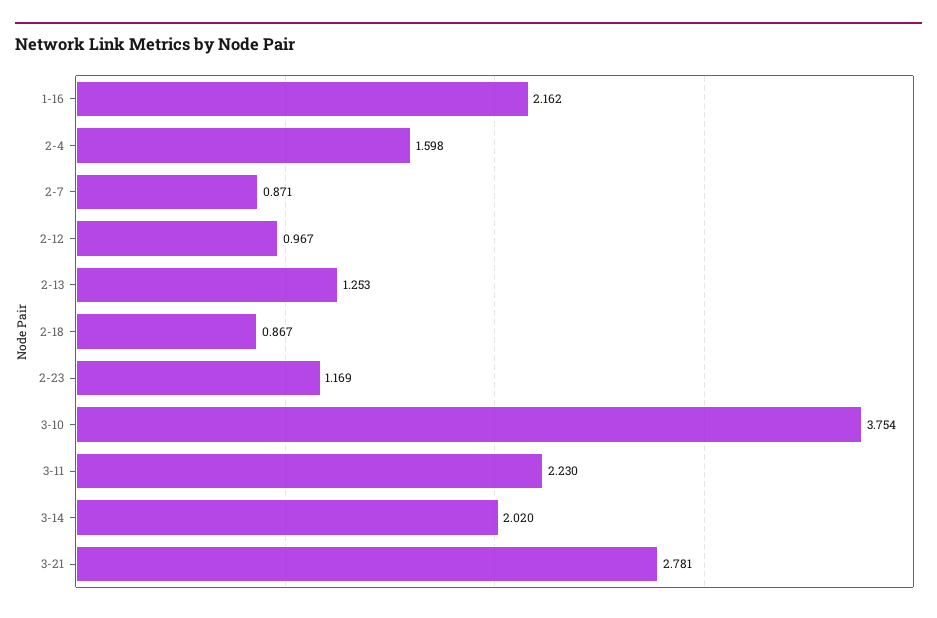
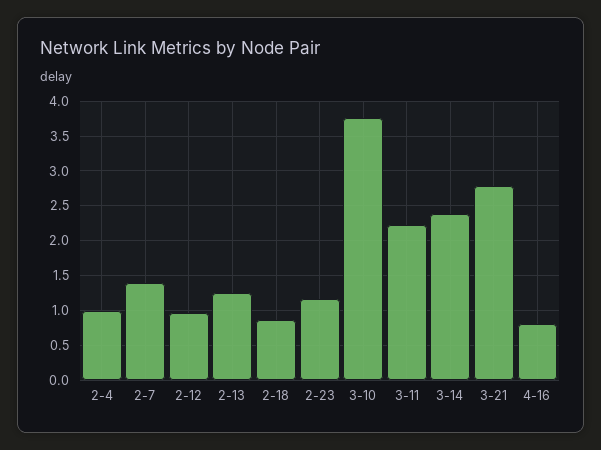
1-16: 2.162 -> none
2-4: 1.598 -> 1
2-7: 0.871 -> 1.4
3-14: 2.02 -> 2.4
4-16: none -> 0.8

